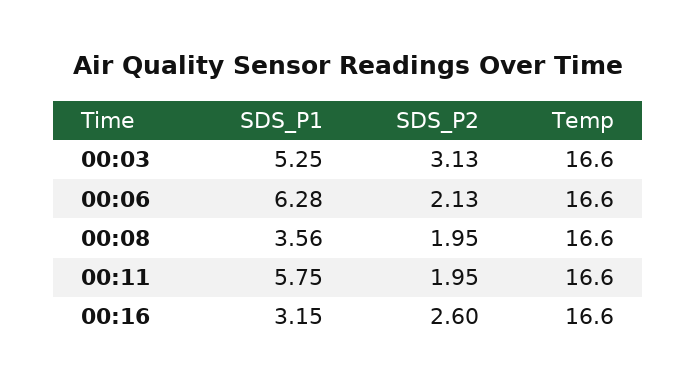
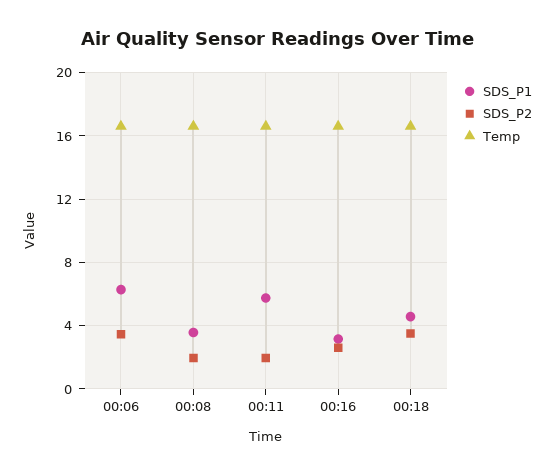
SDS_P1, 00:03: 5.25 -> none
SDS_P2, 00:03: 3.13 -> none
Temp, 00:03: 16.6 -> none
SDS_P2, 00:06: 2.13 -> 3.5
SDS_P1, 00:18: none -> 4.5
SDS_P2, 00:18: none -> 3.5
Temp, 00:18: none -> 16.5

